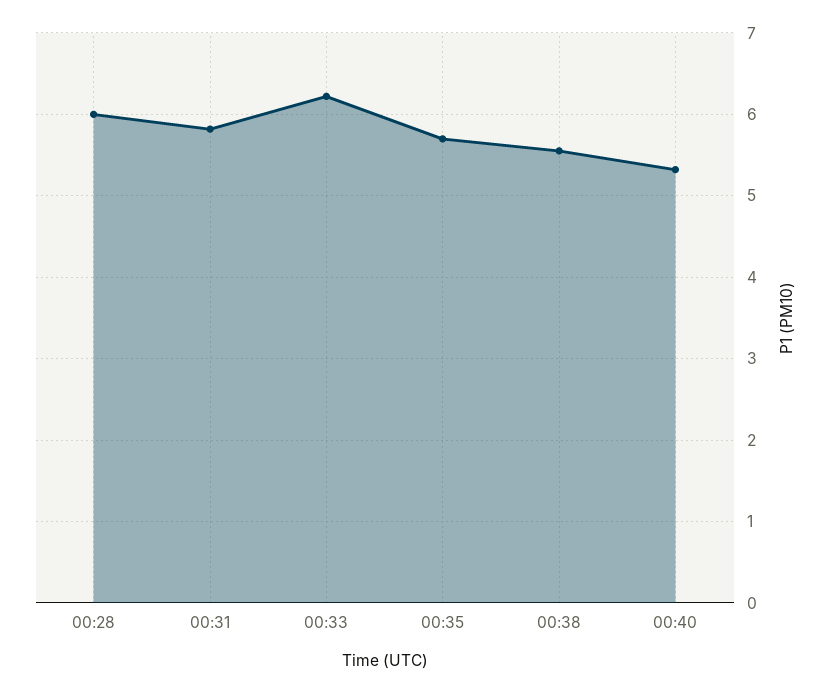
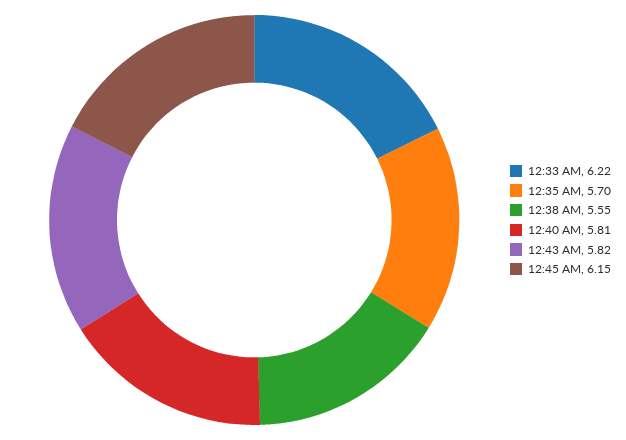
00:28: 6 -> none
00:31: 5.8 -> none
00:40: 5.3 -> 5.81
12:43 AM: none -> 5.82
12:45 AM: none -> 6.15

